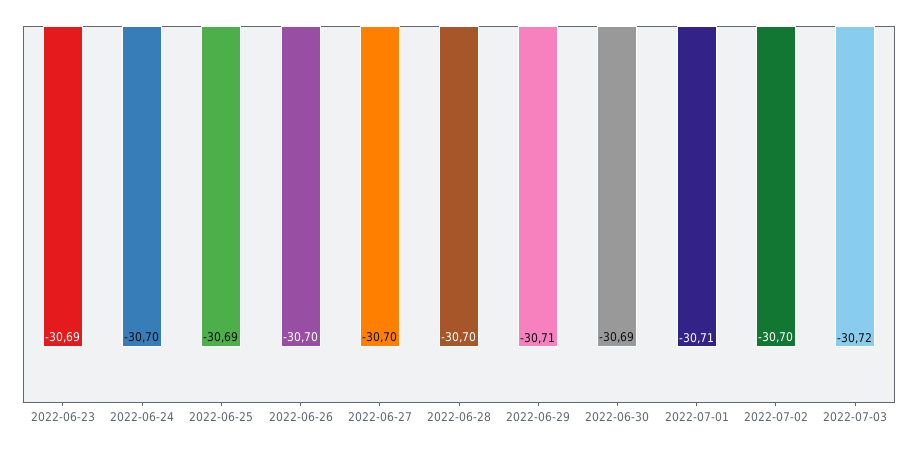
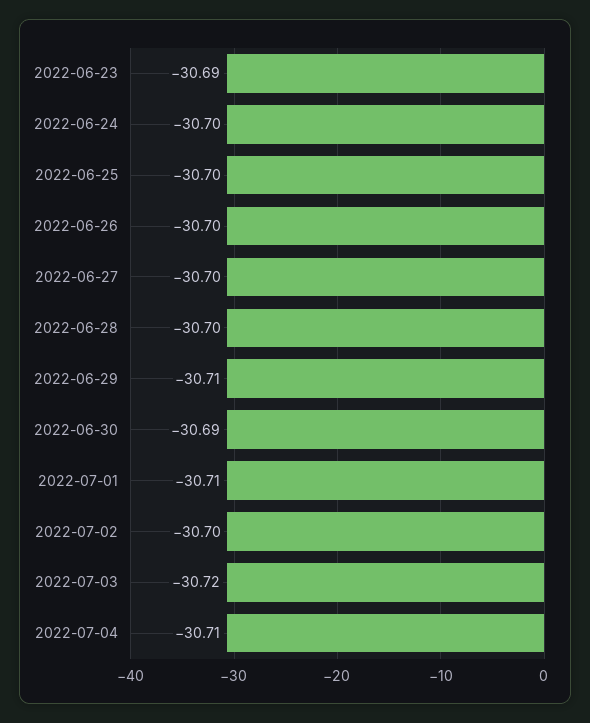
2022-06-25: -30.69 -> -30.7
2022-07-04: none -> -30.71

